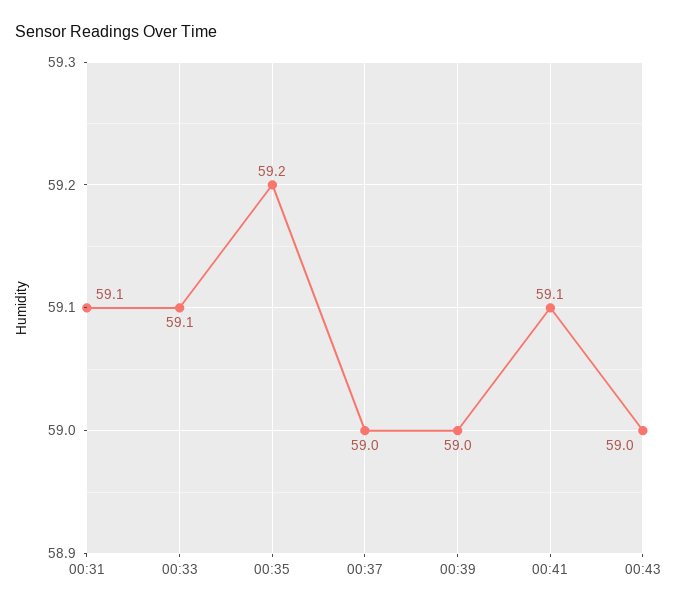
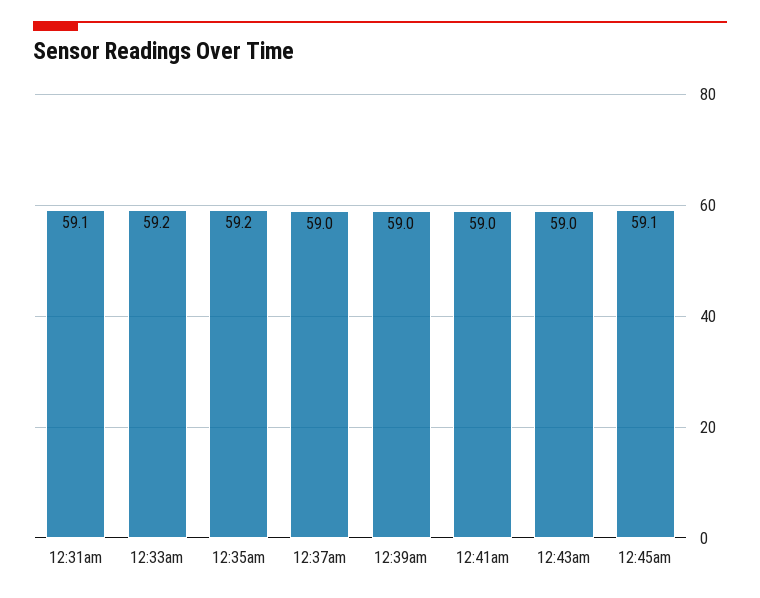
00:33: 59.1 -> 59.2
00:41: 59.1 -> 59
12:45am: none -> 59.1

